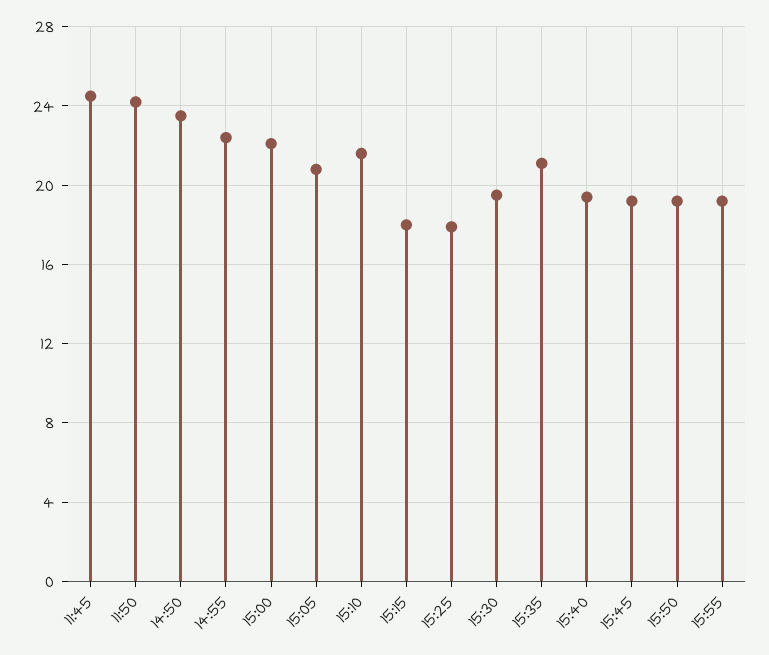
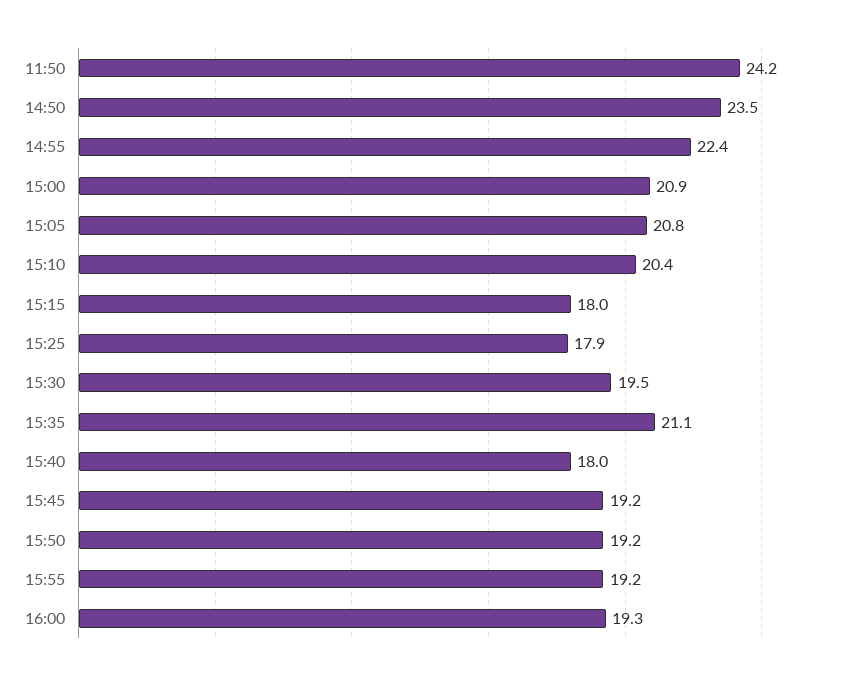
11:45: 24.5 -> none
15:00: 22 -> 20.9
15:10: 21.5 -> 20.4
15:40: 19.5 -> 18
16:00: none -> 19.3

